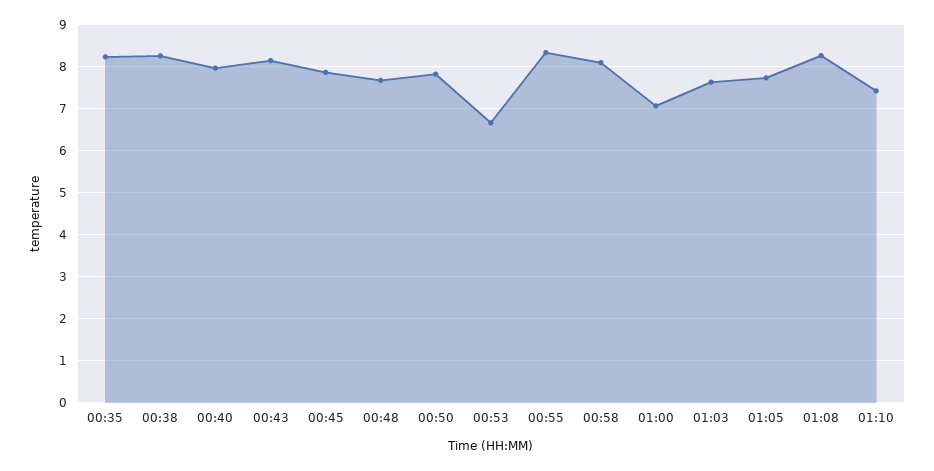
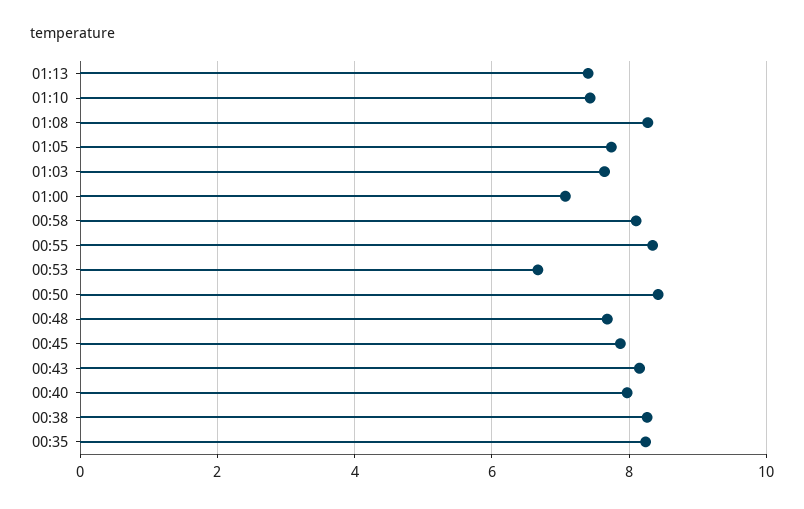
00:50: 7.8 -> 8.4
01:13: none -> 7.4

